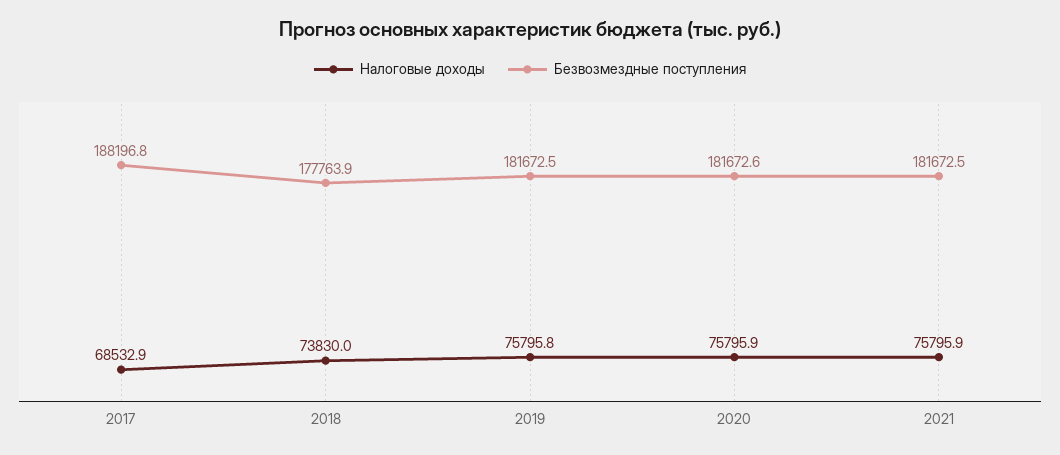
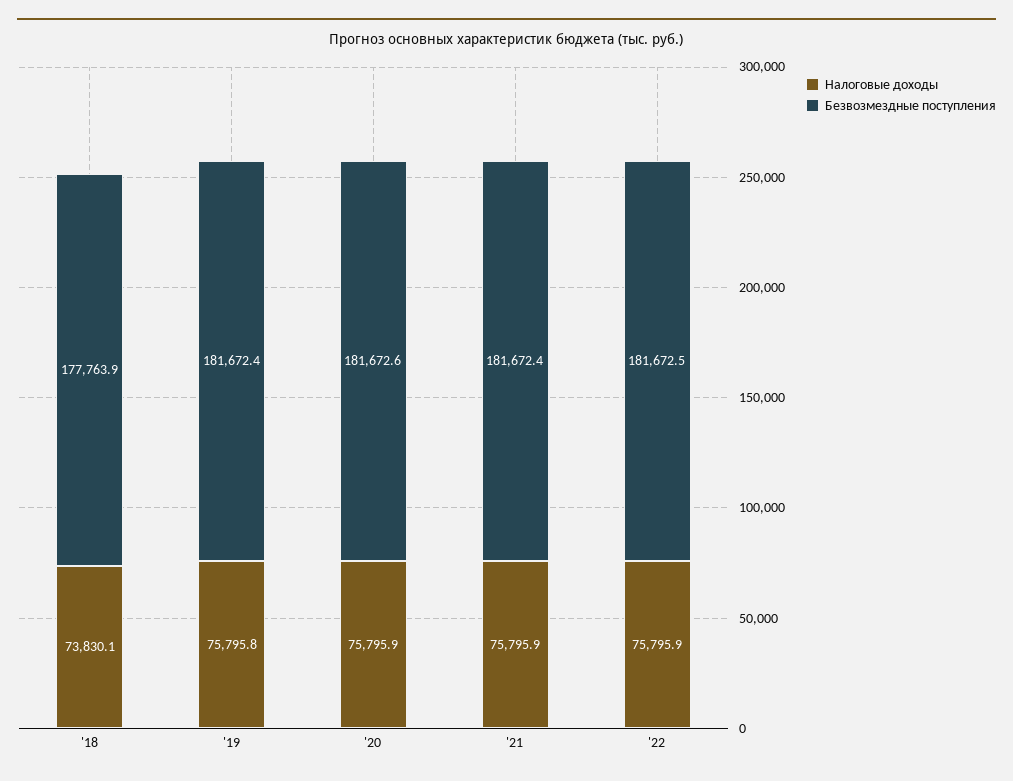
Налоговые доходы, 2017: 68532.9 -> none
Безвозмездные поступления, 2017: 188196.8 -> none
Налоговые доходы, 2018: 73830 -> 73830.1
Безвозмездные поступления, 2019: 181672.5 -> 181672.4
Безвозмездные поступления, 2021: 181672.5 -> 181672.4
Налоговые доходы, '22: none -> 75795.9
Безвозмездные поступления, '22: none -> 181672.5

